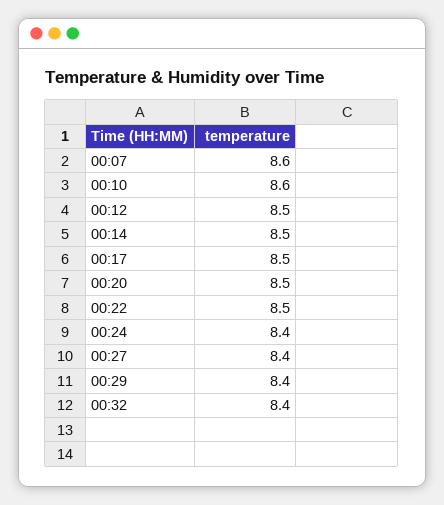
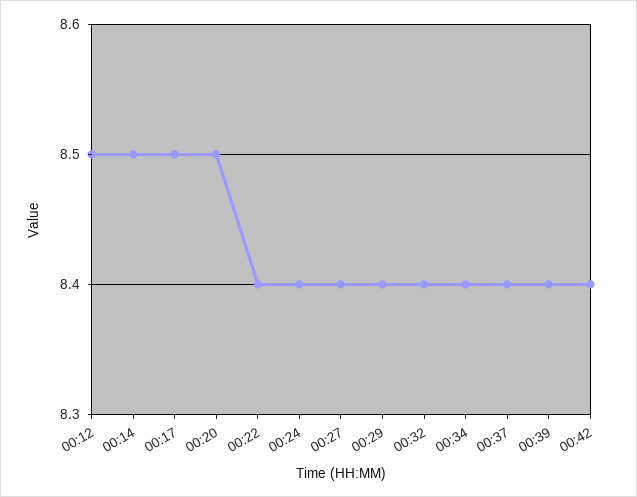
00:07: 8.6 -> none
00:10: 8.6 -> none
00:22: 8.5 -> 8.4
00:34: none -> 8.4
00:37: none -> 8.4
00:39: none -> 8.4
00:42: none -> 8.4

